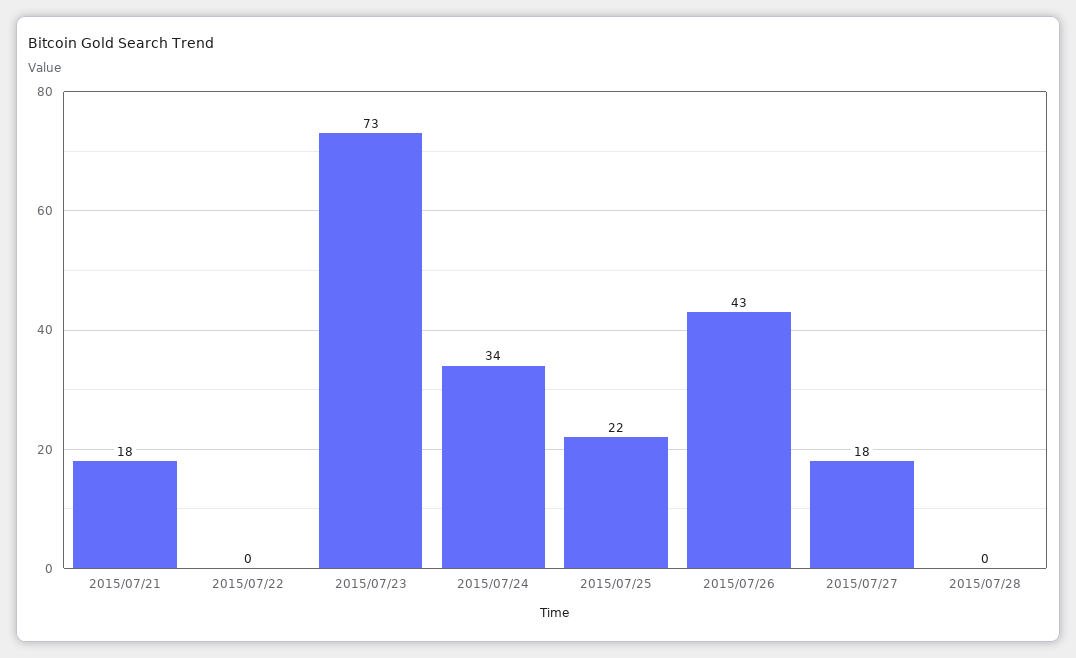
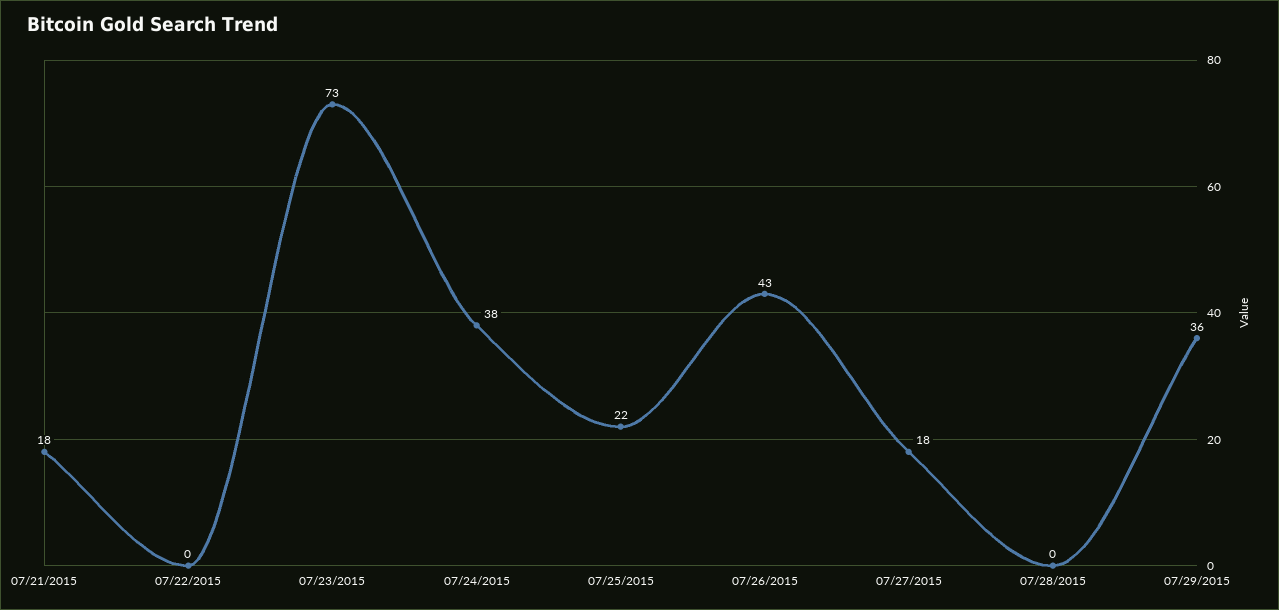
2015/07/24: 34 -> 38
07/29/2015: none -> 36

